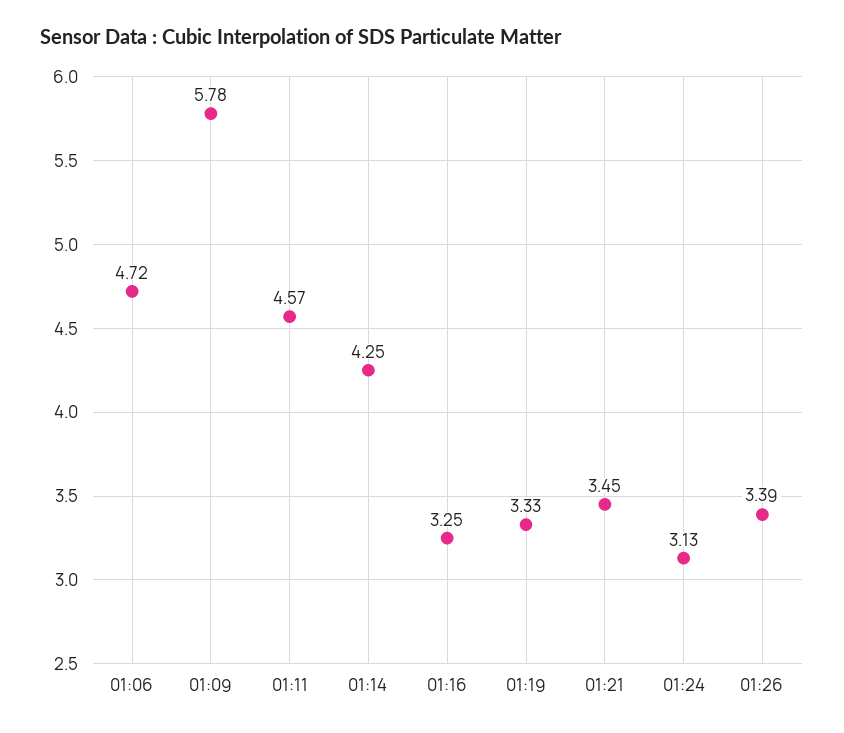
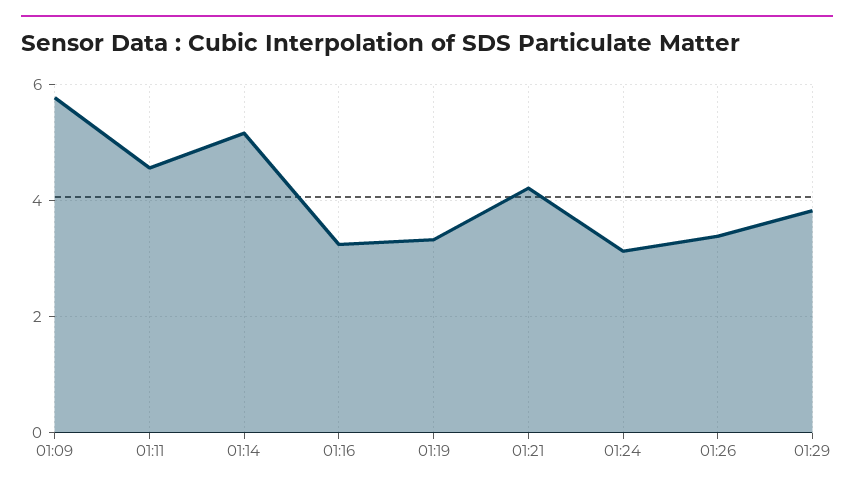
01:06: 4.72 -> none
01:14: 4.25 -> 5.2
01:21: 3.45 -> 4.2
01:29: none -> 3.8

